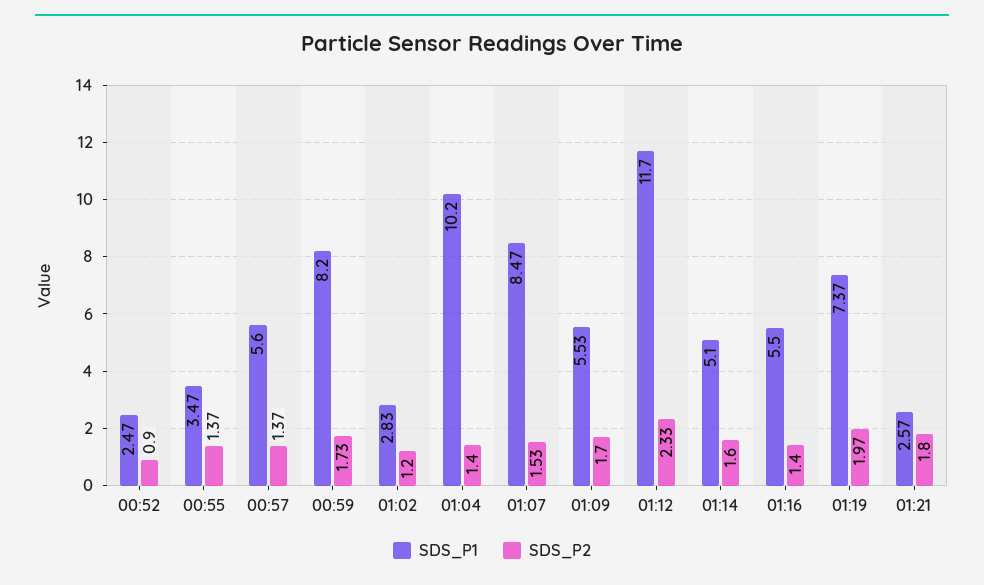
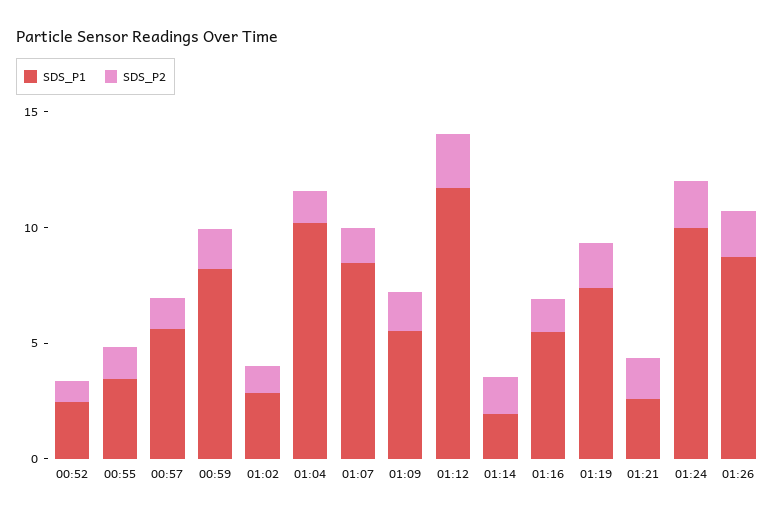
SDS_P1, 01:14: 5.1 -> 2
SDS_P1, 01:24: none -> 10
SDS_P2, 01:24: none -> 2
SDS_P1, 01:26: none -> 9
SDS_P2, 01:26: none -> 2

